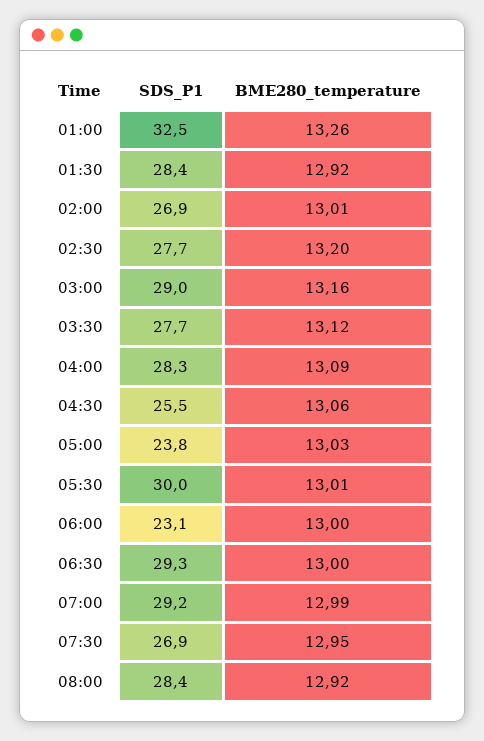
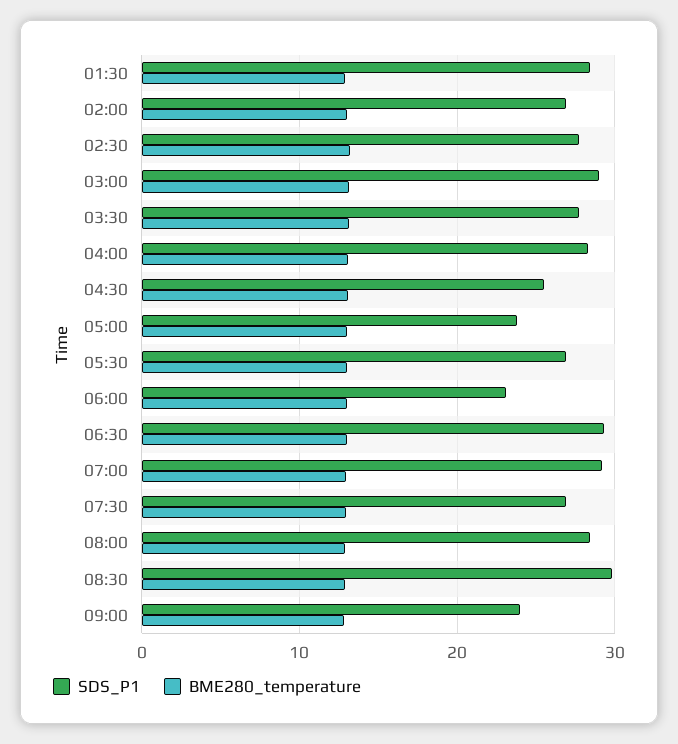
SDS_P1, 01:00: 32.5 -> none
BME280_temperature, 01:00: 13.26 -> none
SDS_P1, 05:30: 30 -> 27
SDS_P1, 08:30: none -> 30
BME280_temperature, 08:30: none -> 13
SDS_P1, 09:00: none -> 24
BME280_temperature, 09:00: none -> 13

